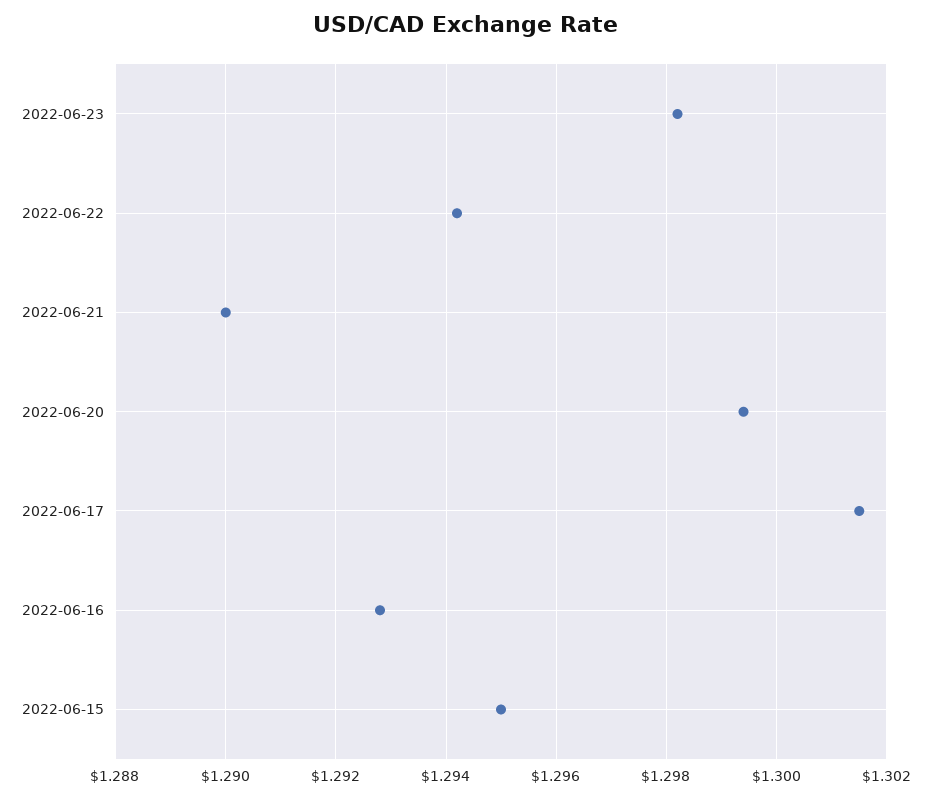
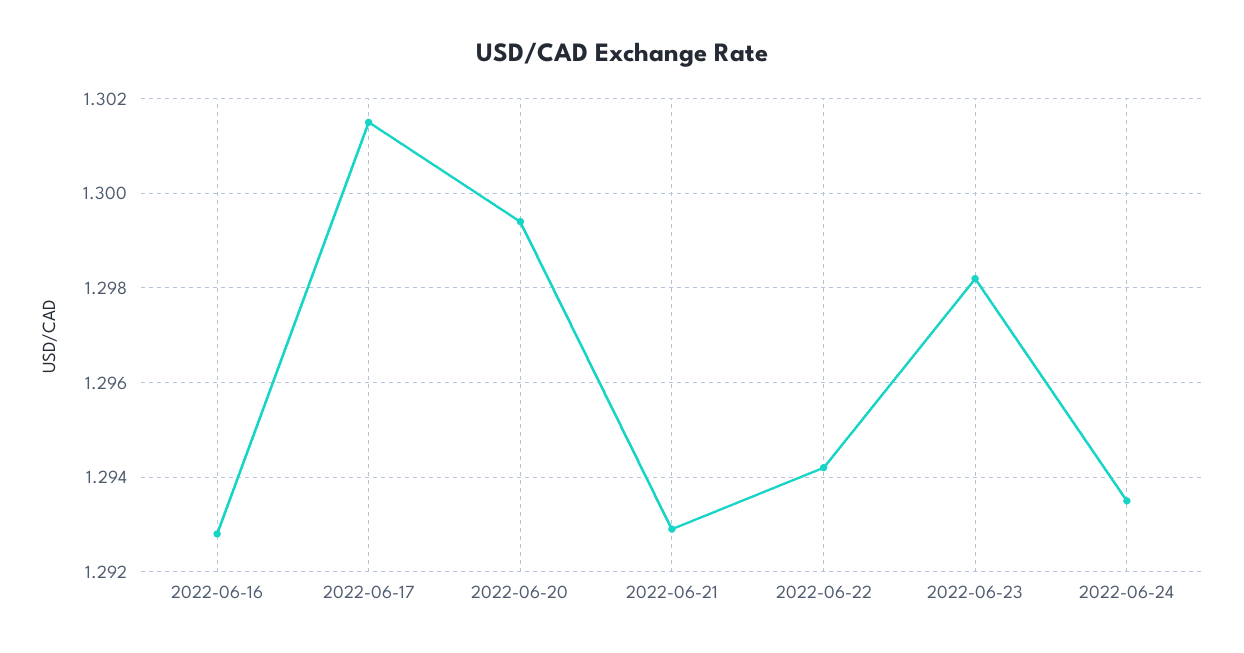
2022-06-21: 1.29 -> 1.293
2022-06-15: 1.295 -> none
2022-06-24: none -> 1.2935

